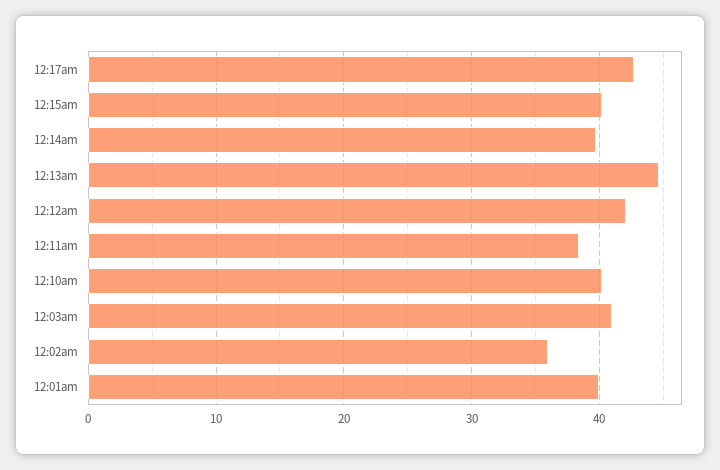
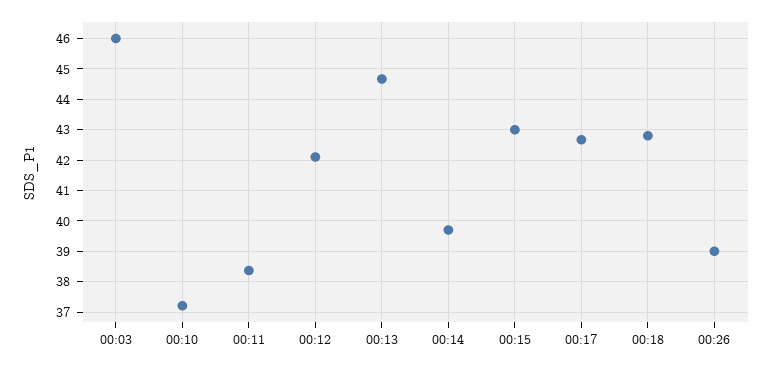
12:15am: 40 -> 43
12:10am: 40 -> 37.2
12:03am: 41 -> 46
12:02am: 36 -> none
12:01am: 40 -> none
00:18: none -> 42.8
00:26: none -> 39

